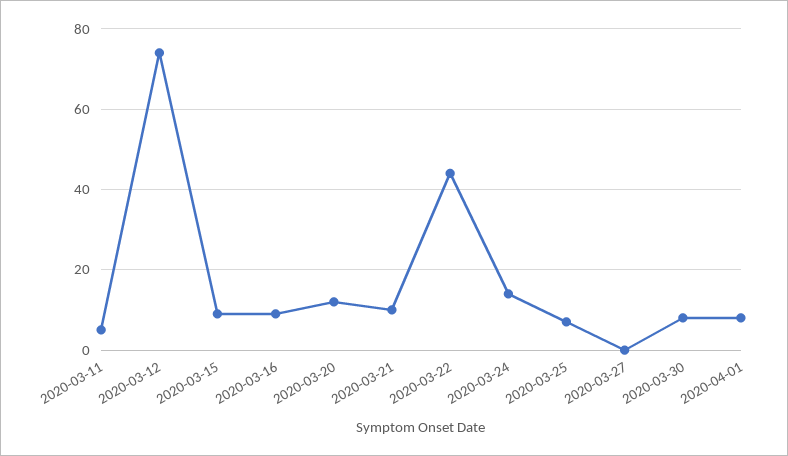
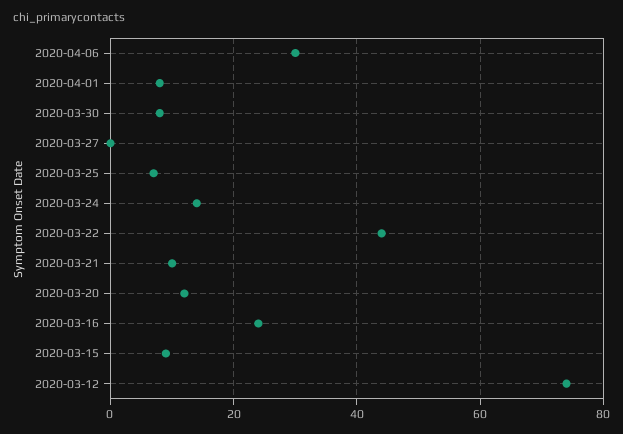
2020-03-11: 5 -> none
2020-03-16: 10 -> 25
2020-04-06: none -> 30

